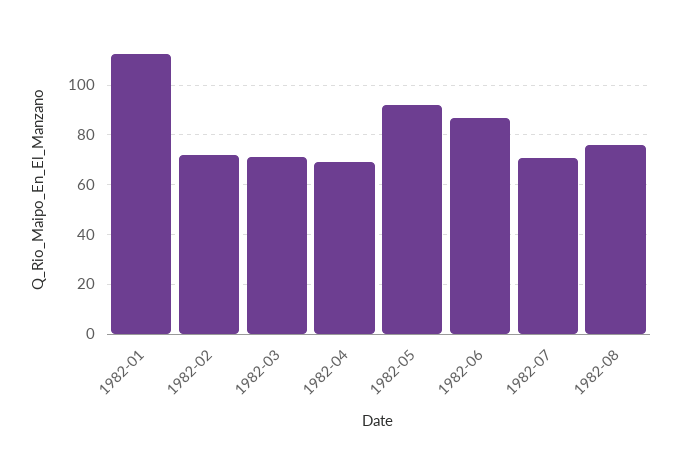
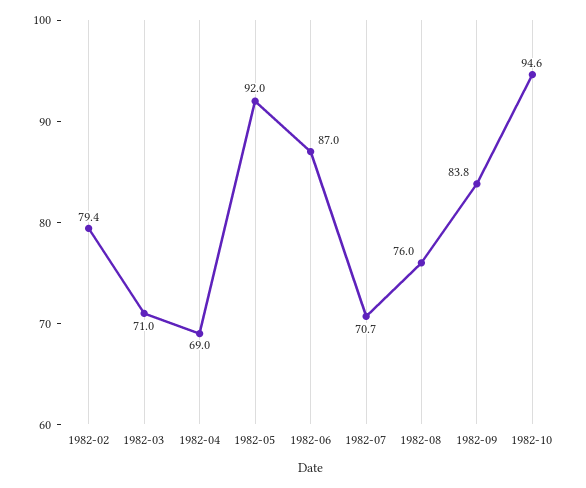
1982-01: 112.5 -> none
1982-02: 72.5 -> 79.4
1982-09: none -> 83.8
1982-10: none -> 94.6

